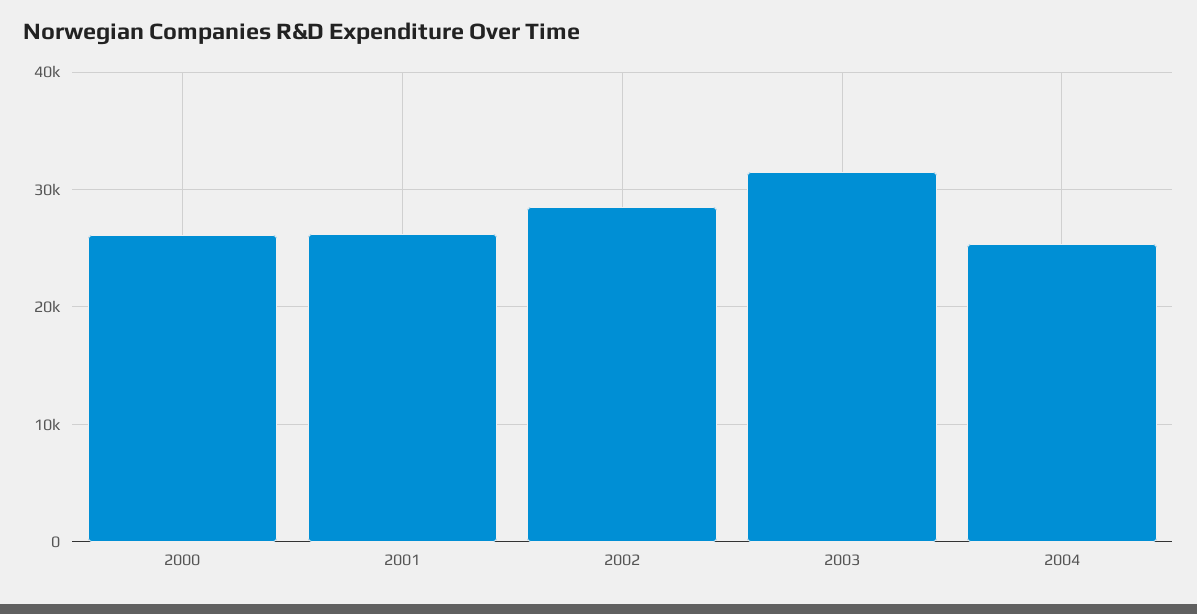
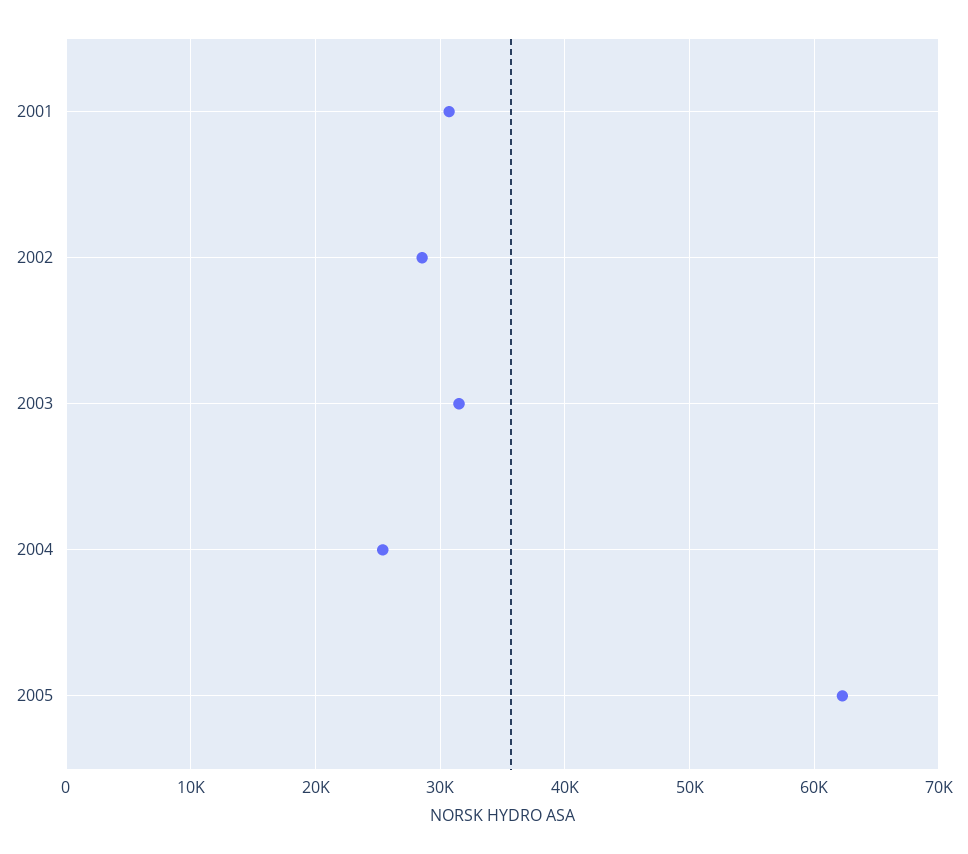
2000: 26000 -> none
2001: 26000 -> 31000
2005: none -> 62000

